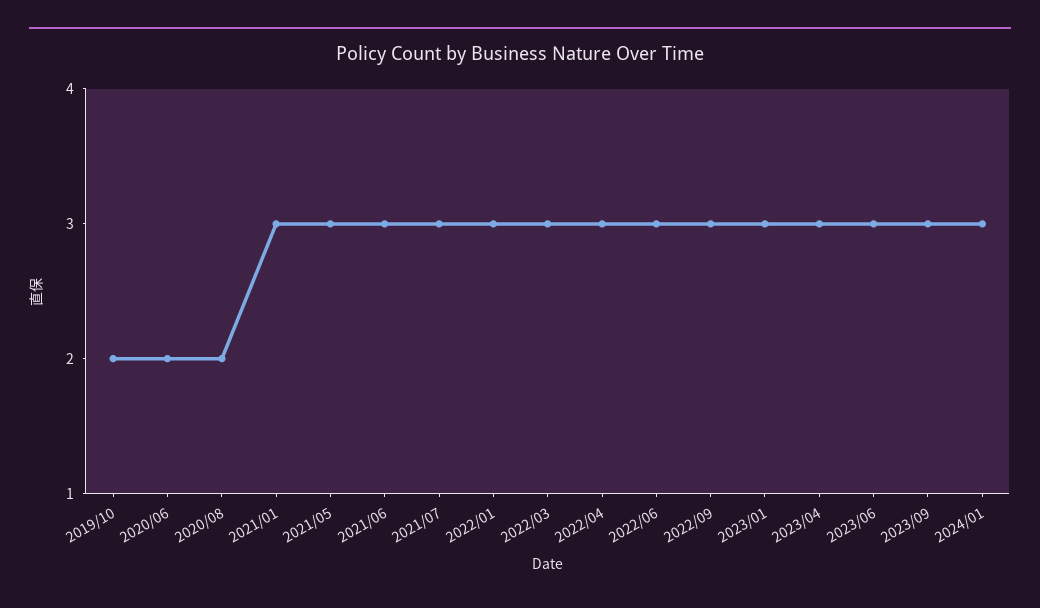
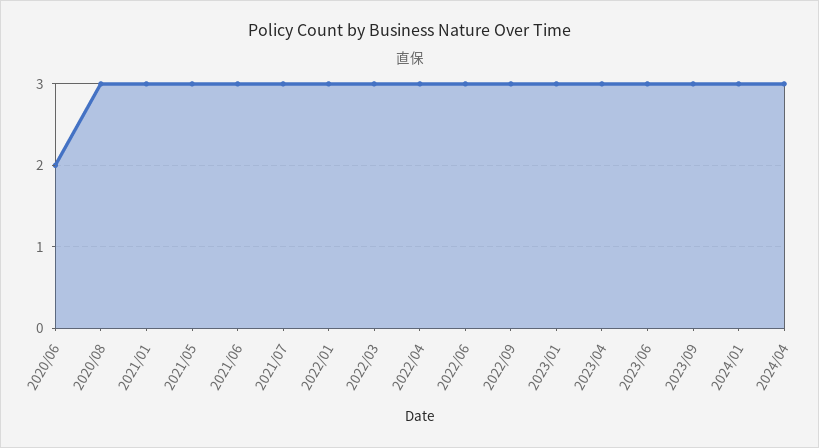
2019/10: 2 -> none
2020/08: 2 -> 3
2024/04: none -> 3

